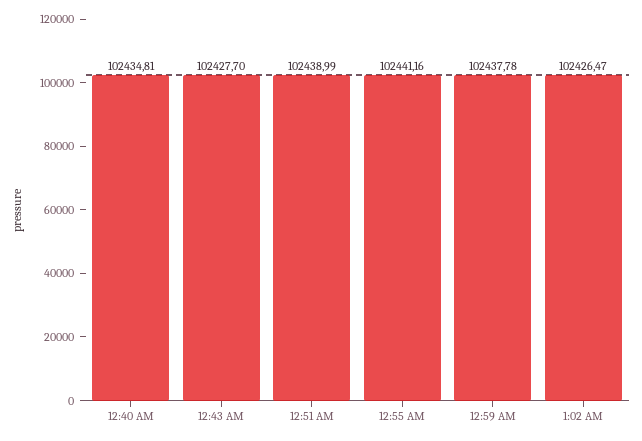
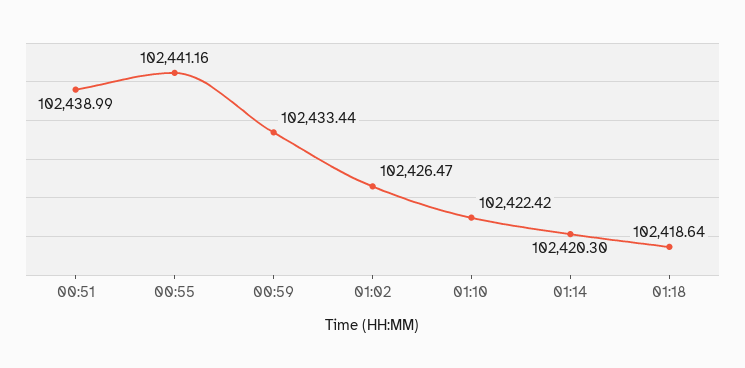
12:40 AM: 102434.81 -> none
12:43 AM: 102427.7 -> none
12:59 AM: 102437.78 -> 102433.44
01:10: none -> 102422.42
01:14: none -> 102420.3
01:18: none -> 102418.64

